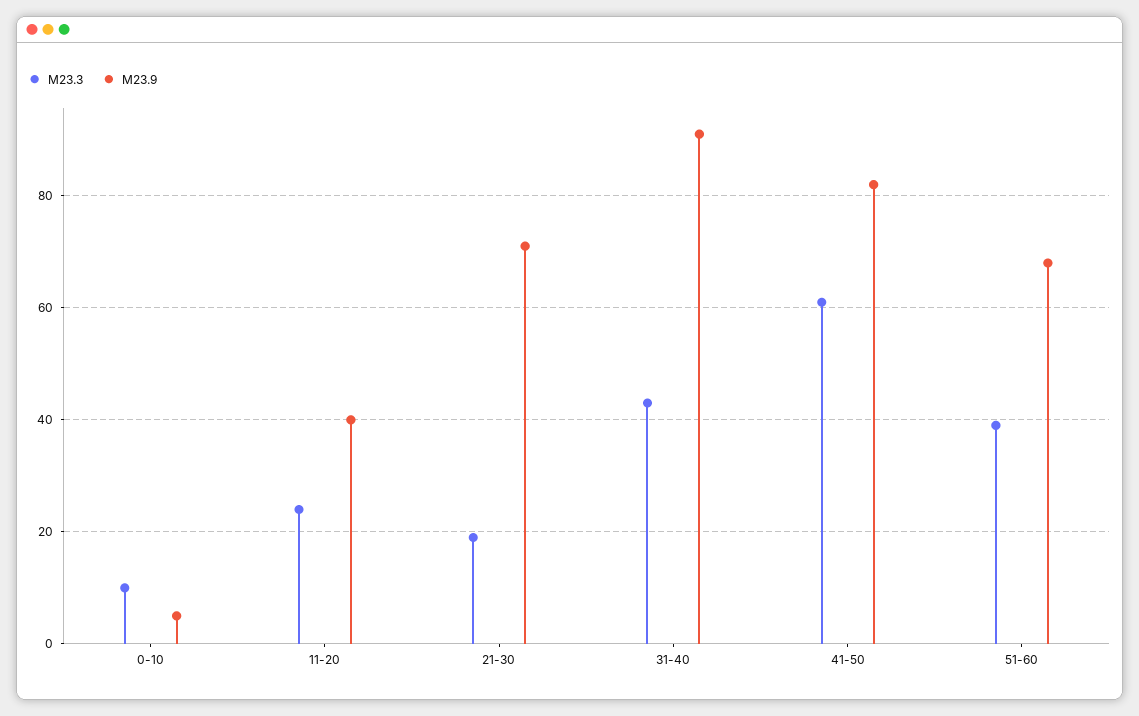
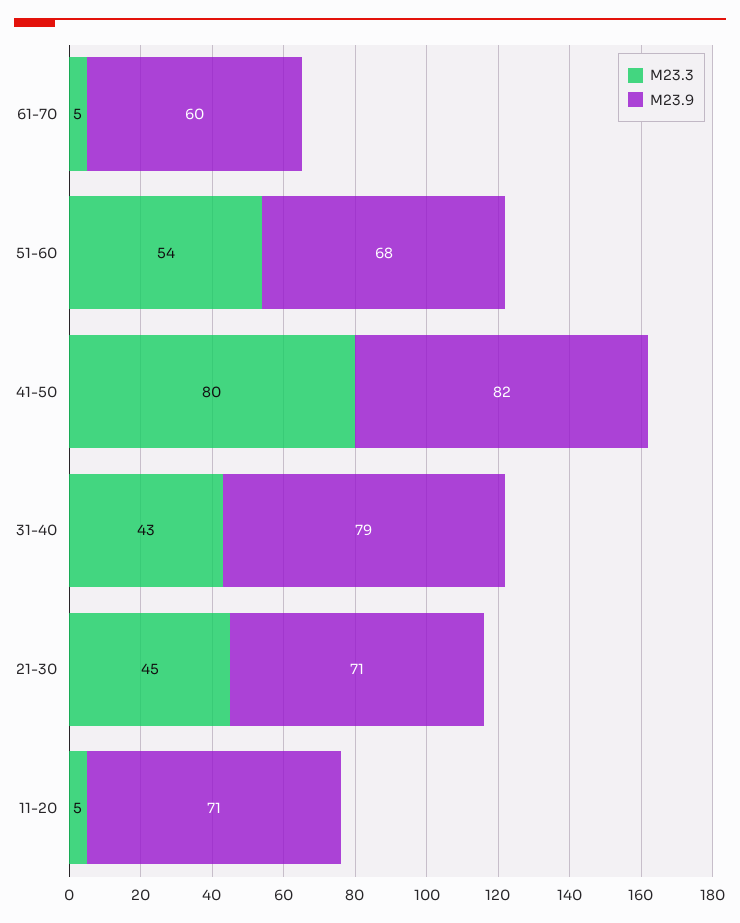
M23.3, 0-10: 10 -> none
M23.9, 0-10: 5 -> none
M23.3, 11-20: 25 -> 5
M23.9, 11-20: 40 -> 71
M23.3, 21-30: 20 -> 45
M23.9, 31-40: 90 -> 79
M23.3, 41-50: 60 -> 80
M23.3, 51-60: 40 -> 54
M23.3, 61-70: none -> 5
M23.9, 61-70: none -> 60

